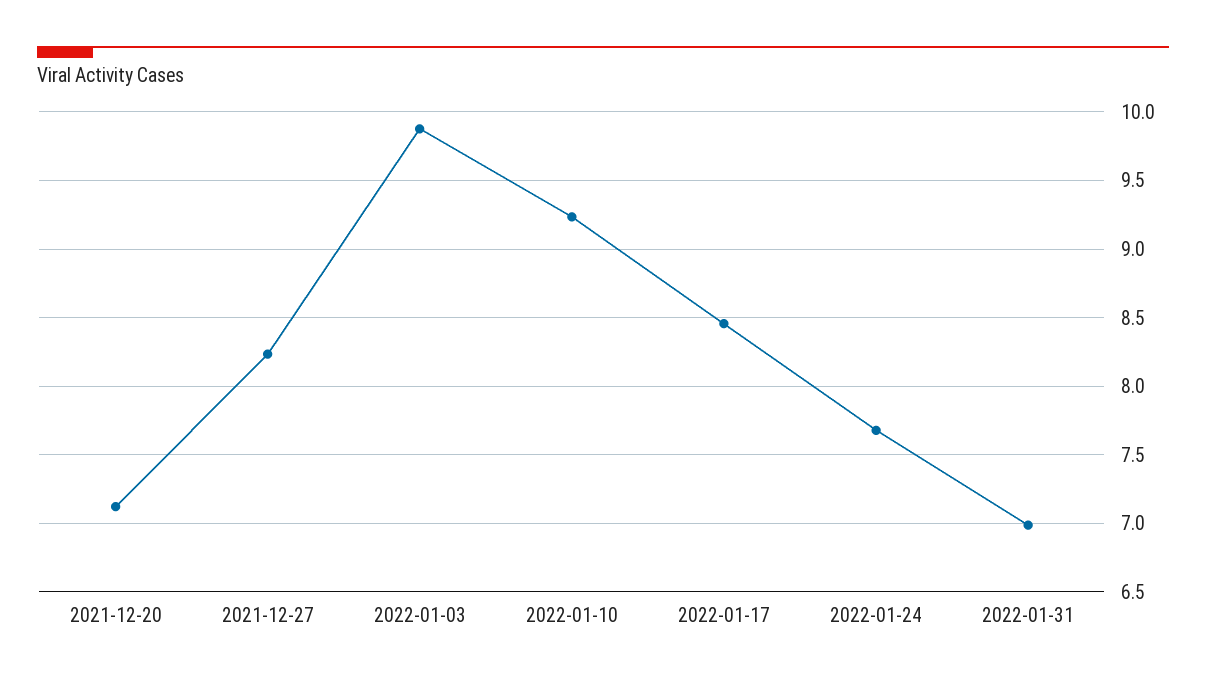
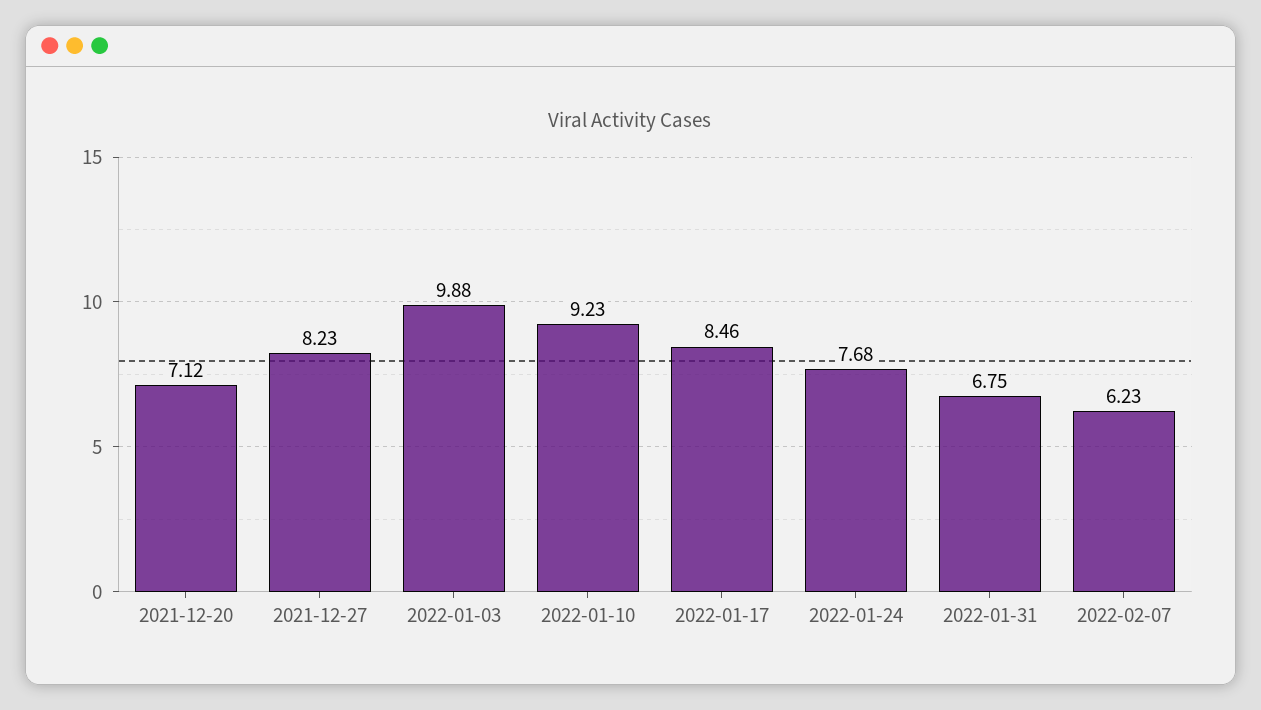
2022-01-31: 7 -> 6.75
2022-02-07: none -> 6.23

